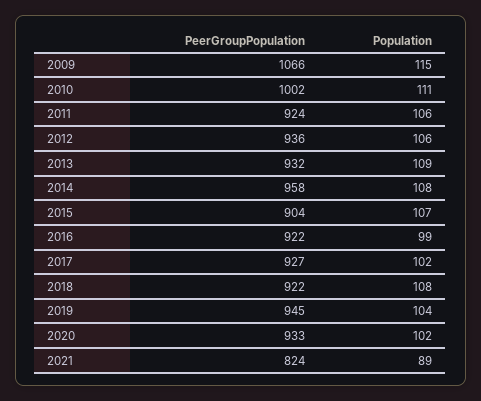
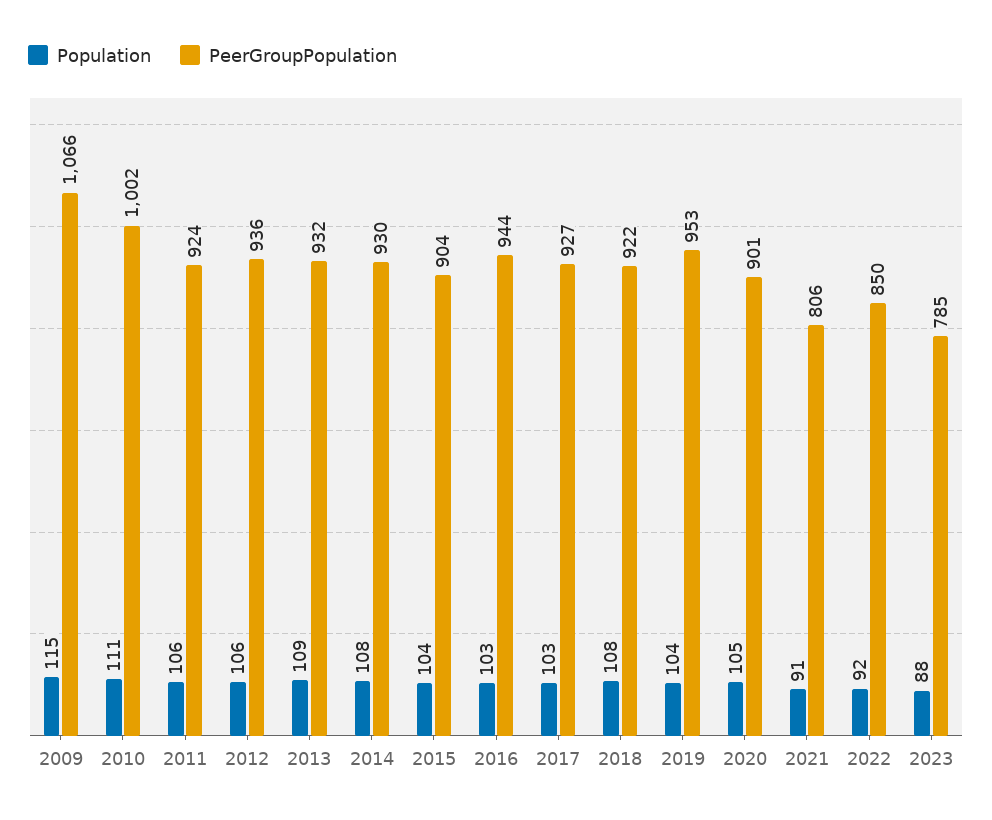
PeerGroupPopulation, 2014: 958 -> 930
Population, 2015: 107 -> 104
PeerGroupPopulation, 2016: 922 -> 944
Population, 2016: 99 -> 103
Population, 2017: 102 -> 103
PeerGroupPopulation, 2019: 945 -> 953
PeerGroupPopulation, 2020: 933 -> 901
Population, 2020: 102 -> 105
PeerGroupPopulation, 2021: 824 -> 806
Population, 2021: 89 -> 91
Population, 2022: none -> 92
PeerGroupPopulation, 2022: none -> 850
Population, 2023: none -> 88
PeerGroupPopulation, 2023: none -> 785

